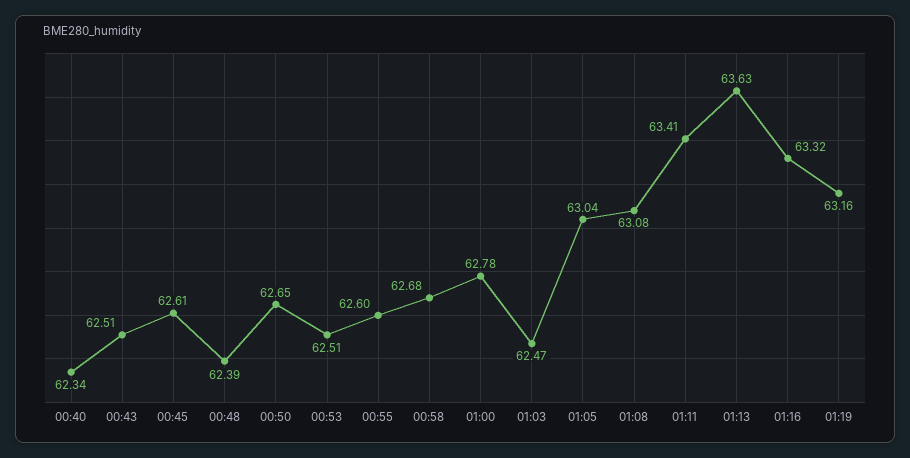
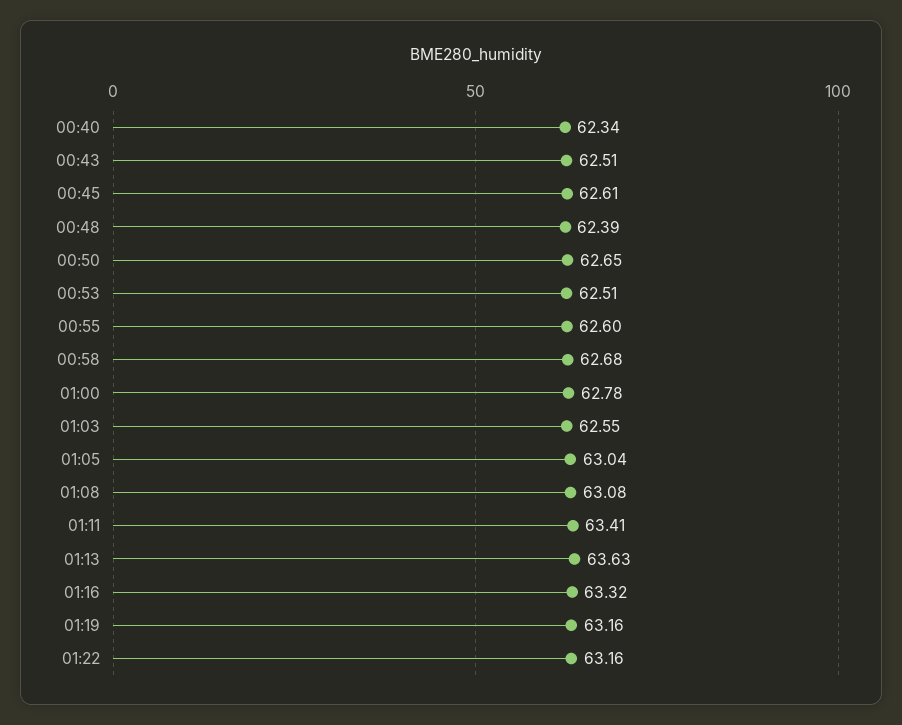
01:03: 62.47 -> 62.55
01:22: none -> 63.16

